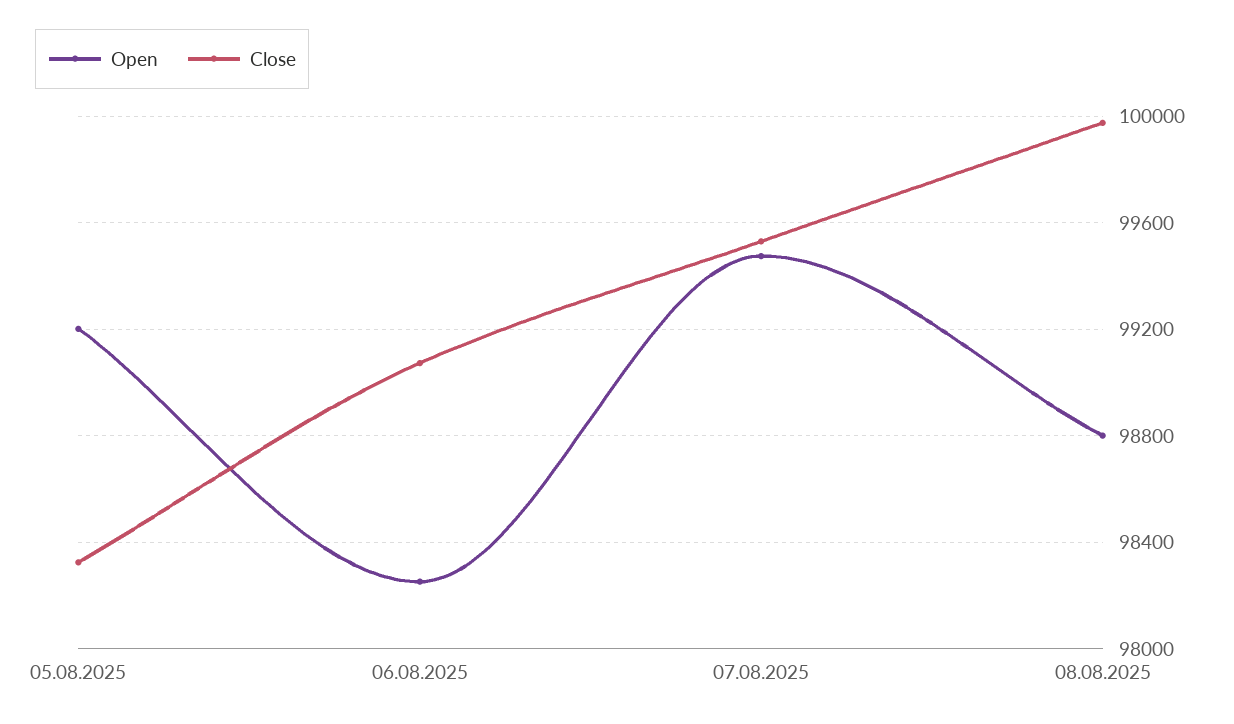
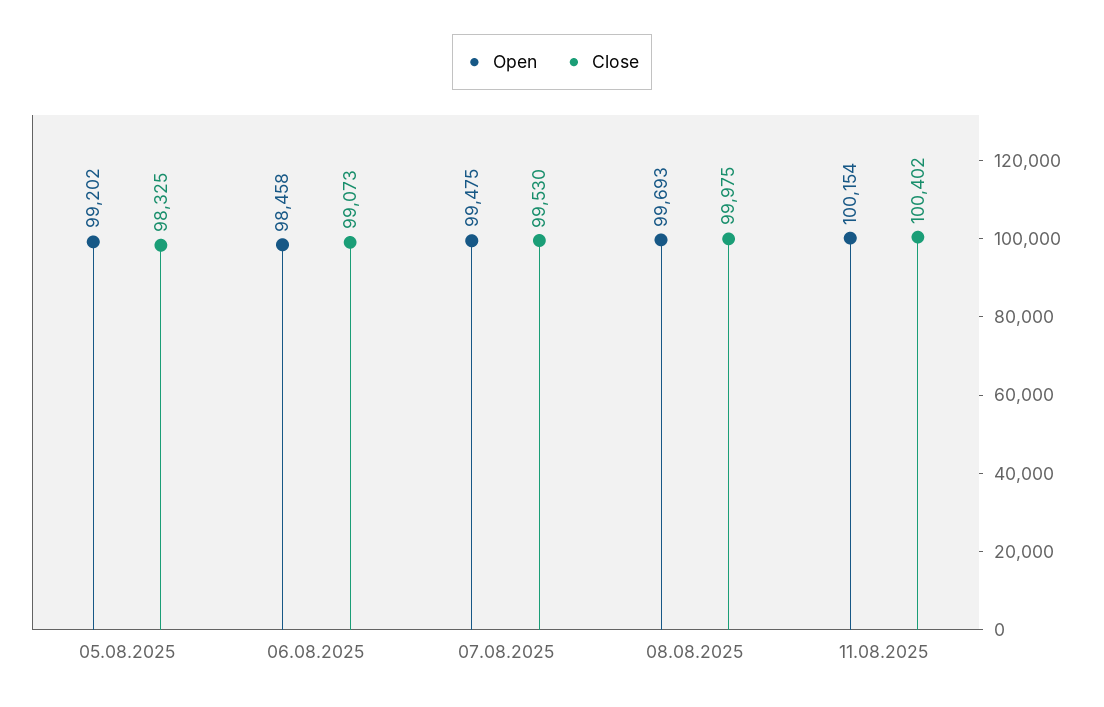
Open, 06.08.2025: 98250 -> 98458
Open, 08.08.2025: 98800 -> 99693
Open, 11.08.2025: none -> 100154
Close, 11.08.2025: none -> 100402

